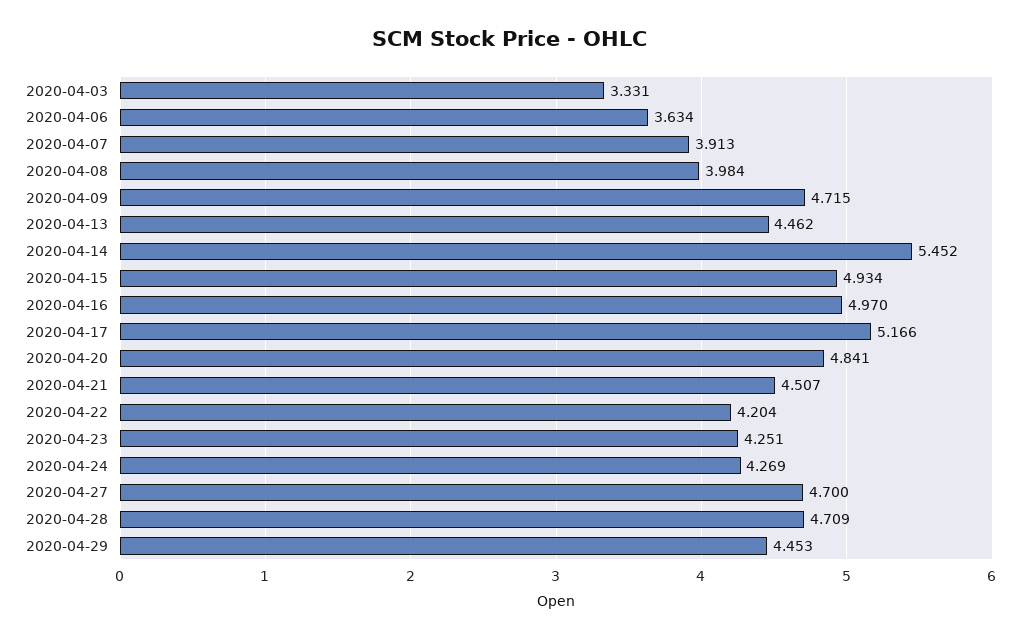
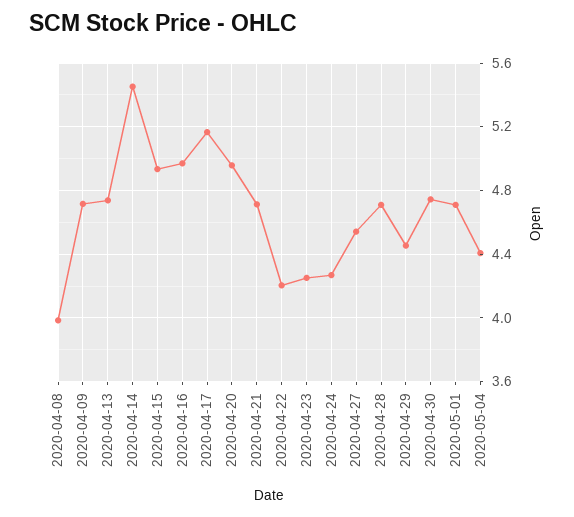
2020-04-03: 3.331 -> none
2020-04-06: 3.634 -> none
2020-04-07: 3.913 -> none
2020-04-13: 4.462 -> 4.75
2020-04-20: 4.841 -> 4.95
2020-04-21: 4.507 -> 4.7
2020-04-27: 4.7 -> 4.55
2020-04-30: none -> 4.75
2020-05-01: none -> 4.7
2020-05-04: none -> 4.4

